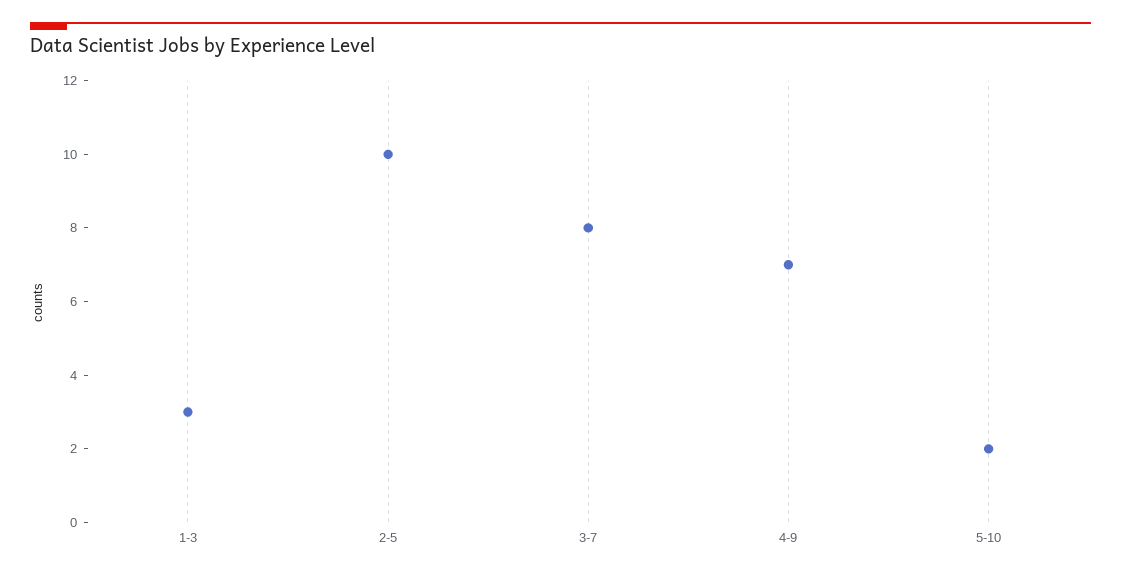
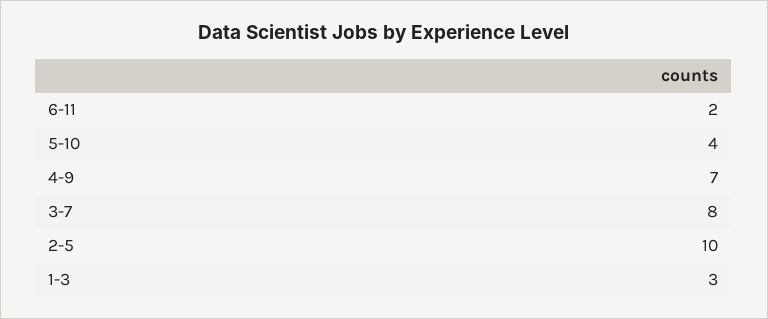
5-10: 2 -> 4
6-11: none -> 2

